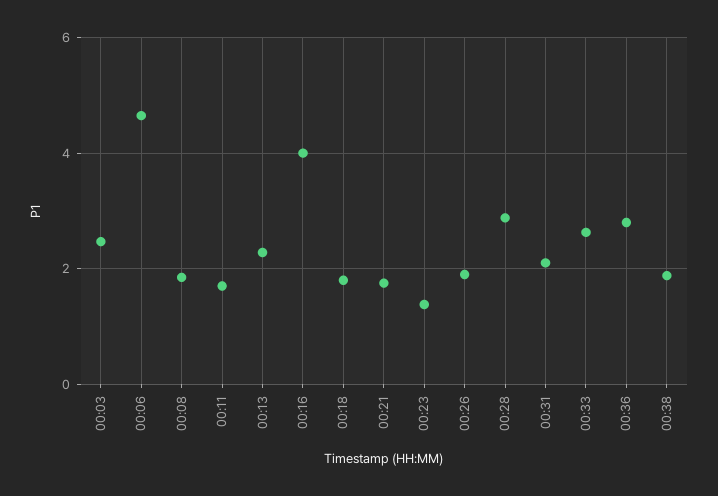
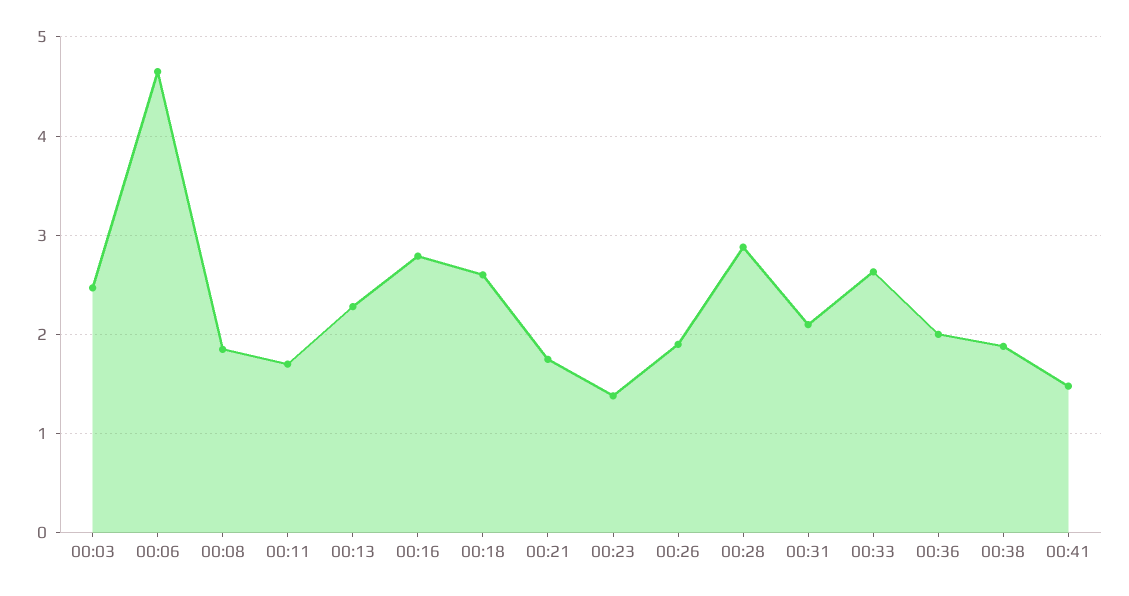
00:16: 4 -> 2.8
00:18: 1.8 -> 2.6
00:36: 2.8 -> 2
00:41: none -> 1.5

